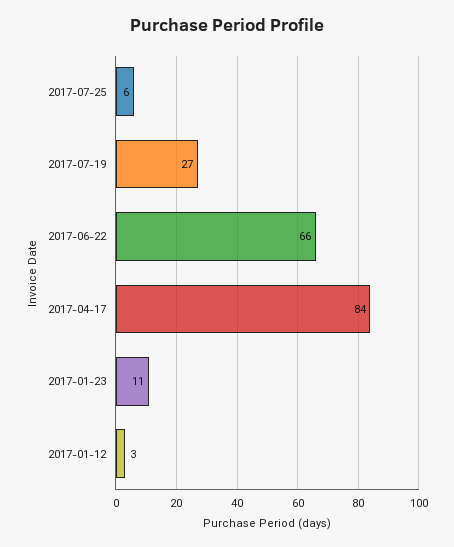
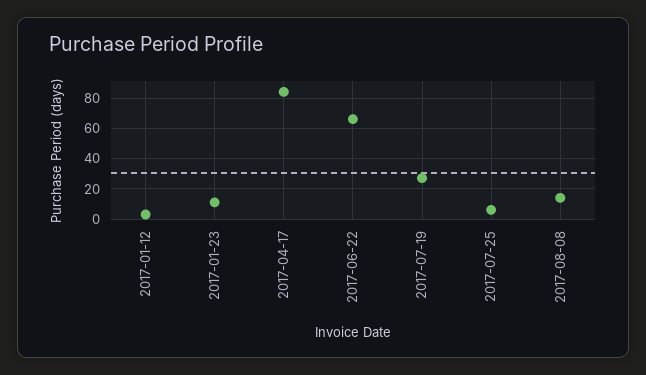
2017-08-08: none -> 15

